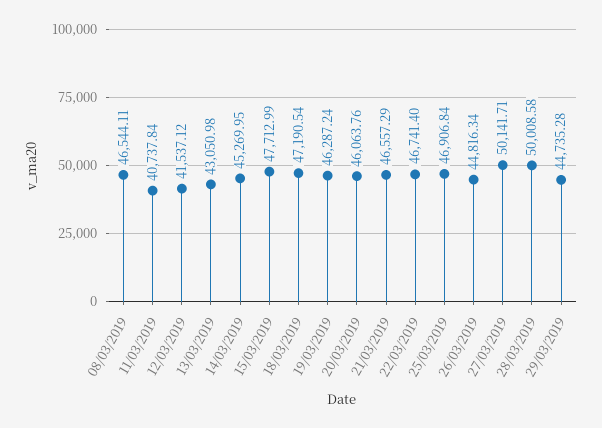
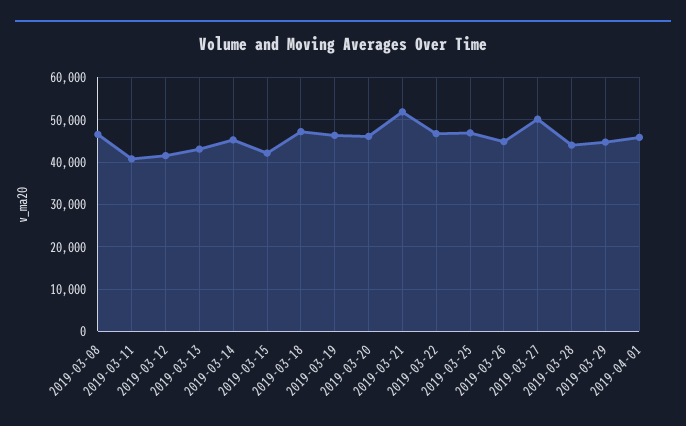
15/03/2019: 47712.99 -> 42000
21/03/2019: 46557.29 -> 52000
28/03/2019: 50008.58 -> 44000
2019-04-01: none -> 46000

